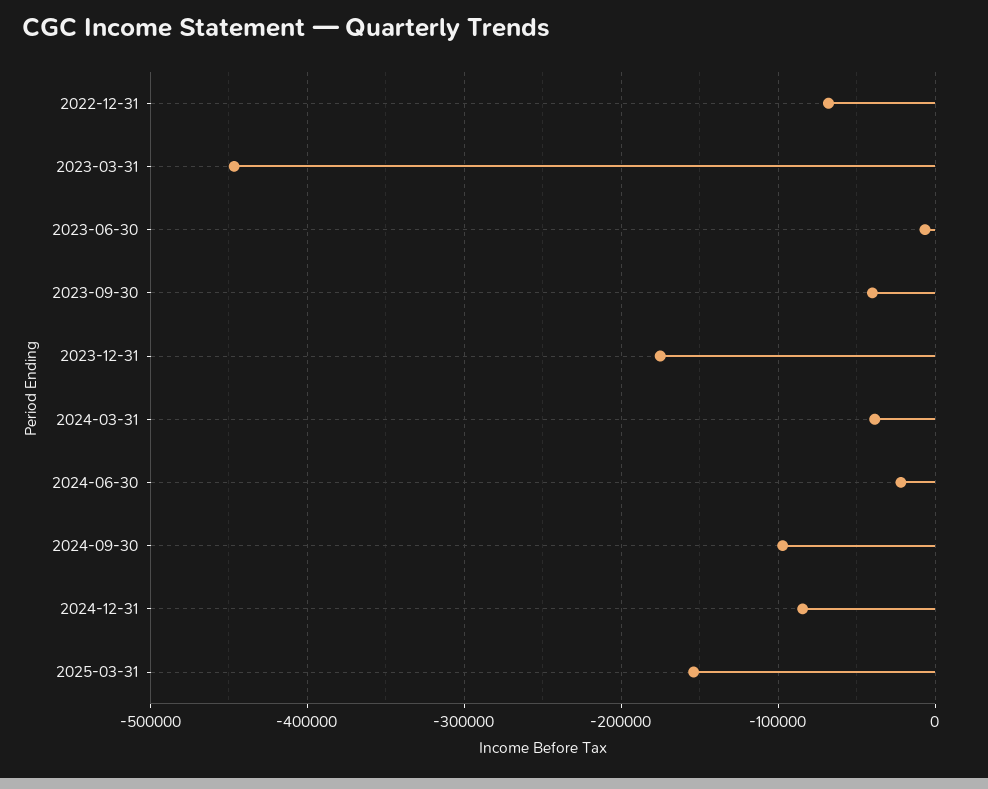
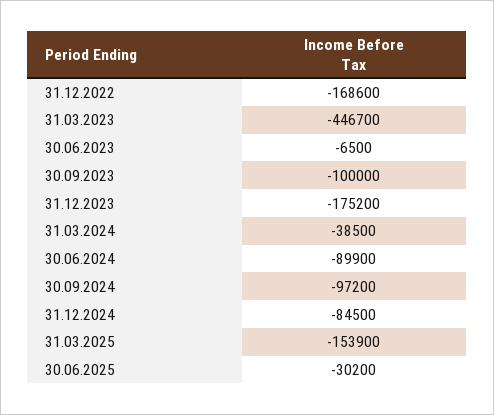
2022-12-31: -70000 -> -168600
2023-09-30: -40000 -> -100000
2024-06-30: -20000 -> -89900
30.06.2025: none -> -30200

